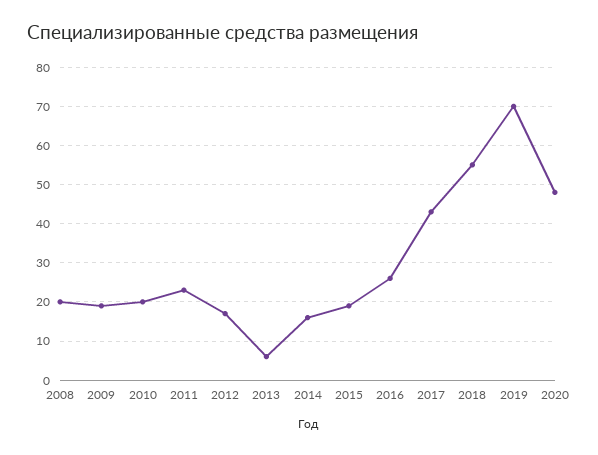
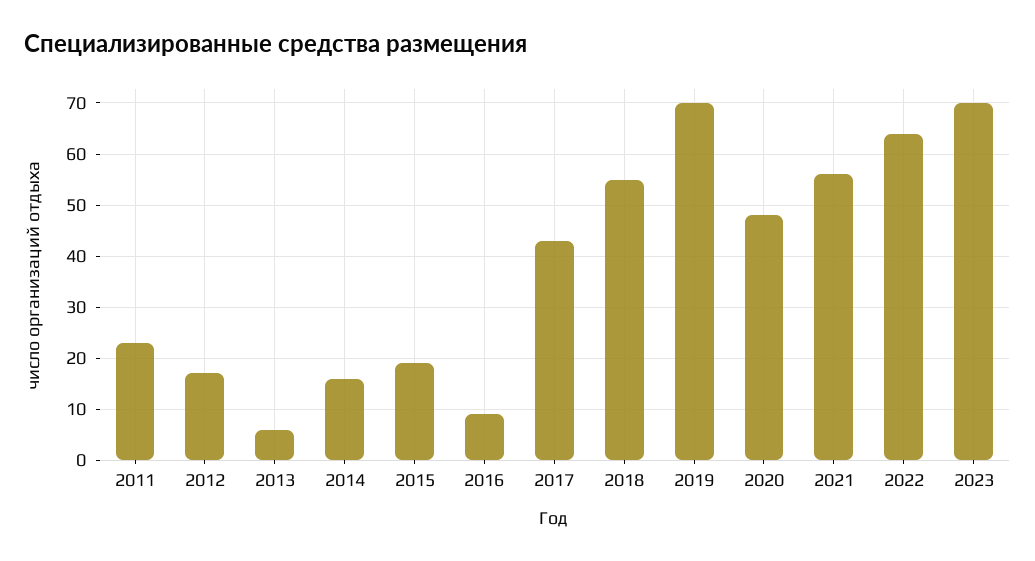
2008: 20 -> none
2009: 20 -> none
2010: 20 -> none
2016: 25 -> 10
2021: none -> 55
2022: none -> 65
2023: none -> 70

